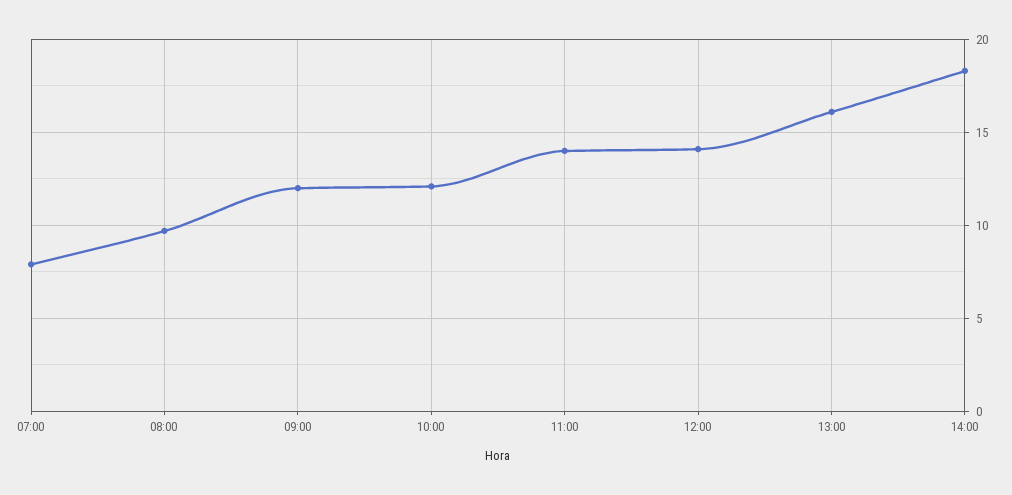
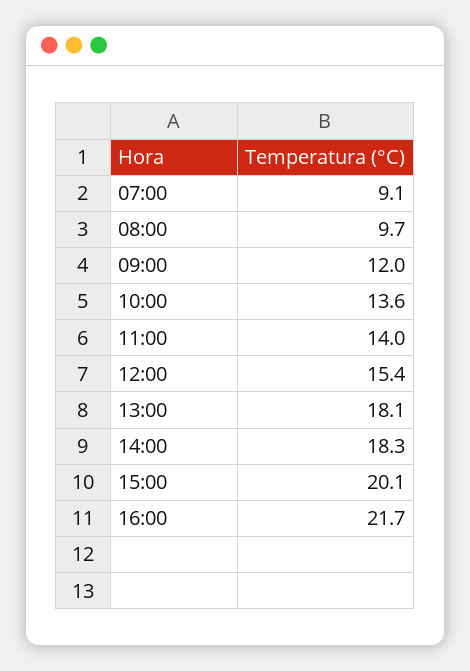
07:00: 8 -> 9.1
10:00: 12 -> 13.6
12:00: 14 -> 15.4
13:00: 16 -> 18.1
15:00: none -> 20.1
16:00: none -> 21.7

